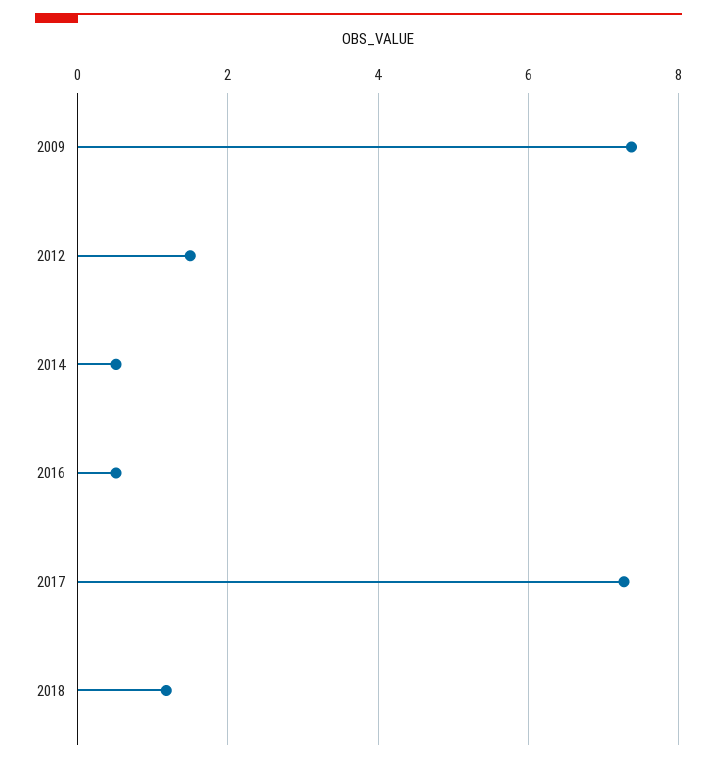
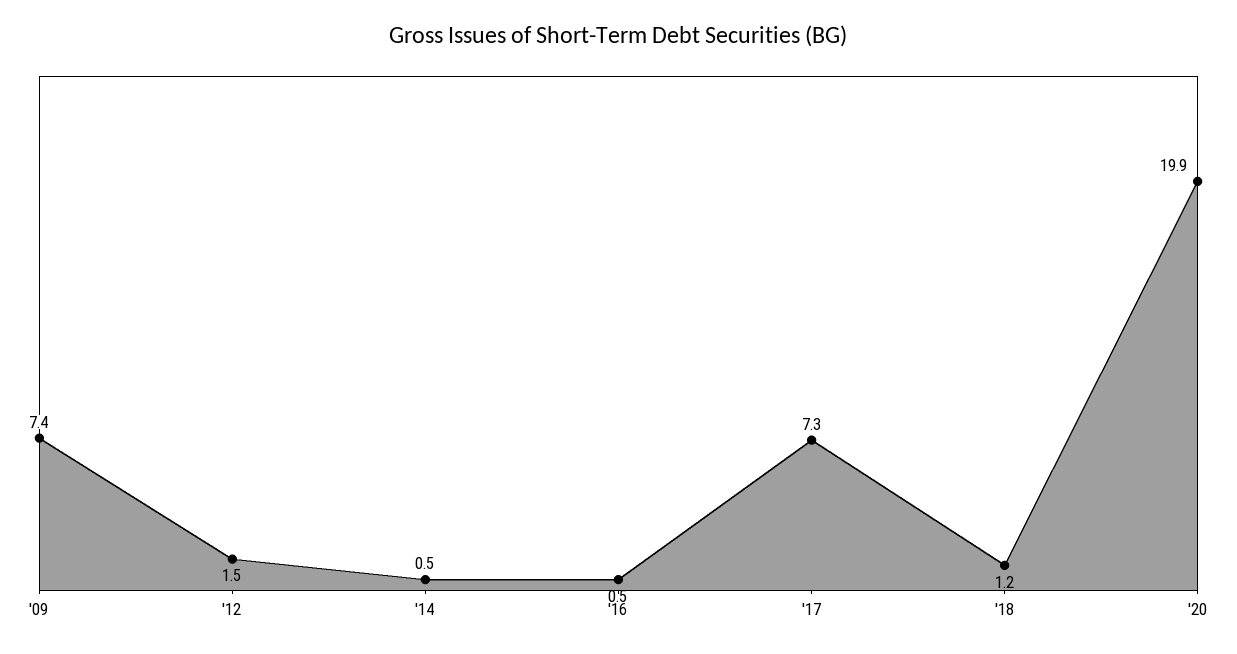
'20: none -> 19.9

